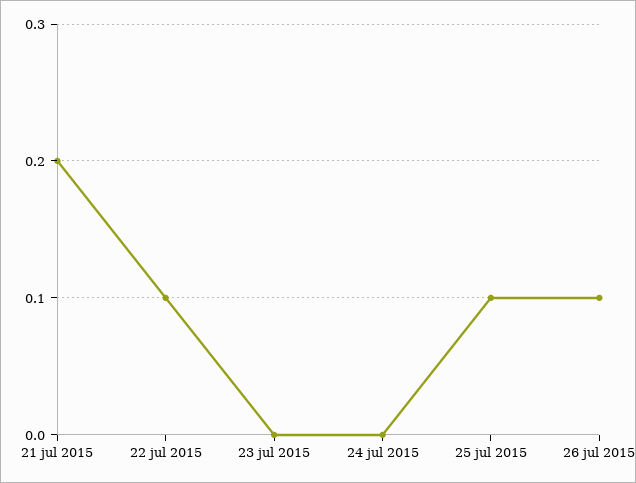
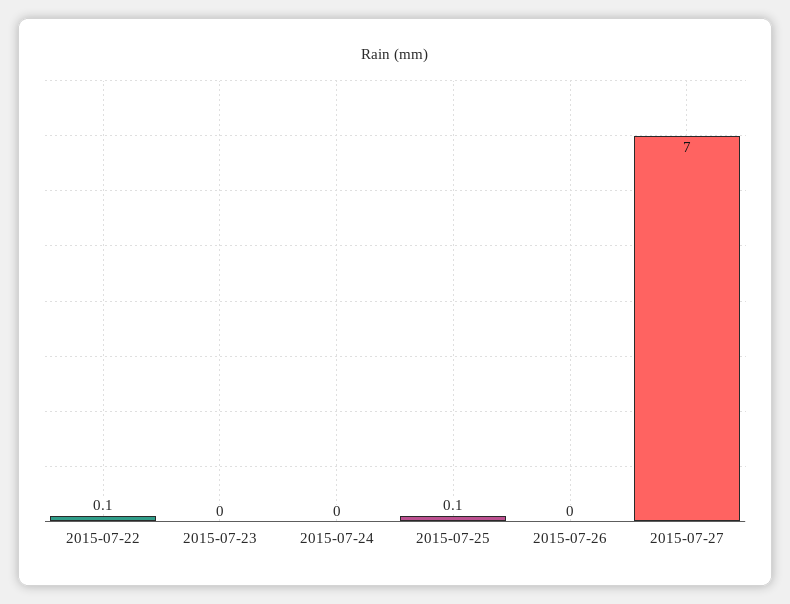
21 jul 2015: 0.2 -> none
26 jul 2015: 0.1 -> 0
2015-07-27: none -> 7

